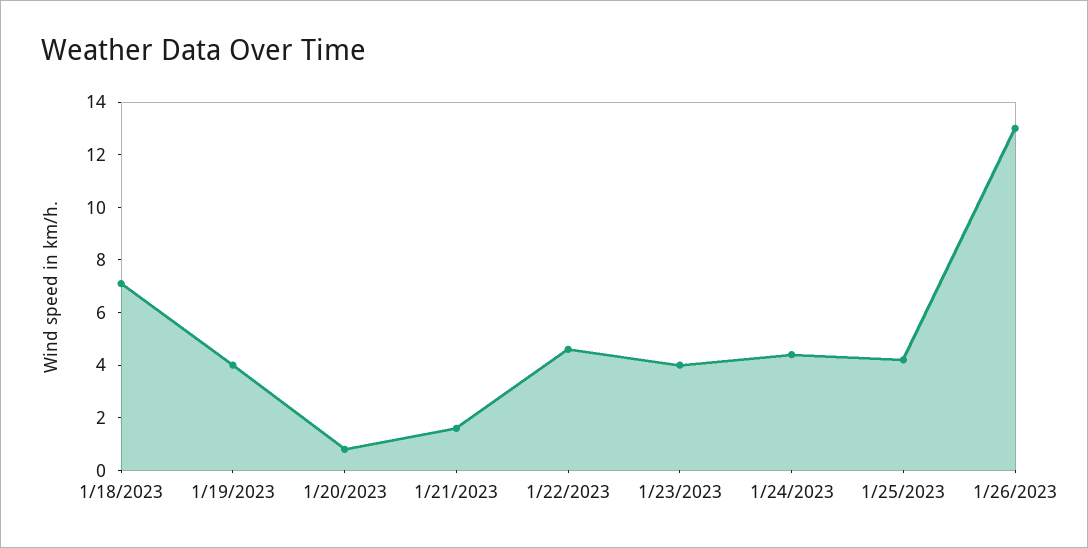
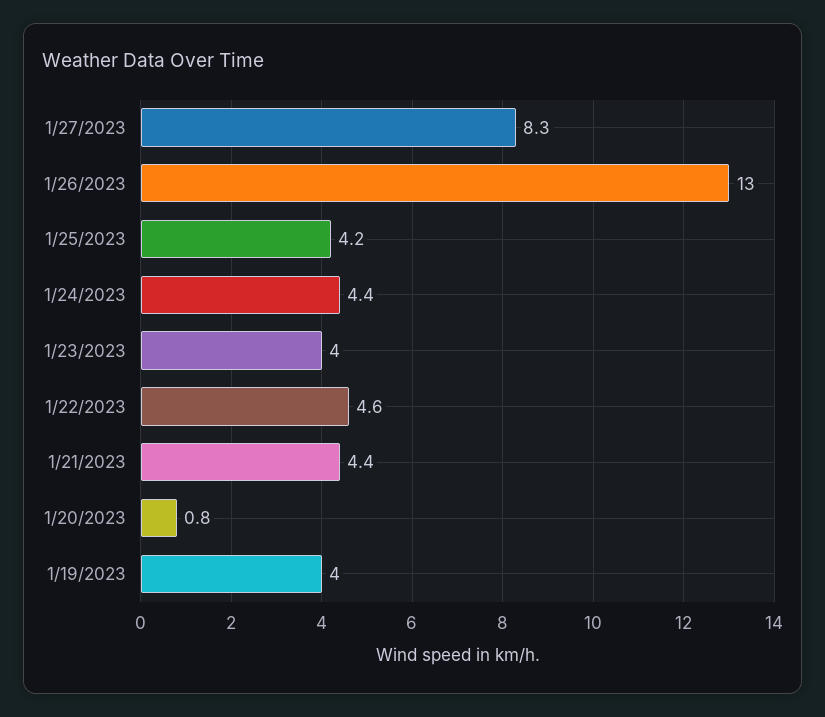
1/18/2023: 7 -> none
1/21/2023: 1.5 -> 4.4
1/27/2023: none -> 8.3

